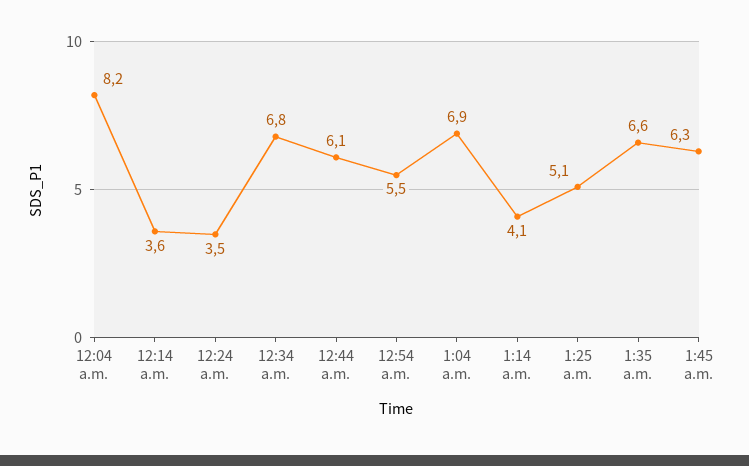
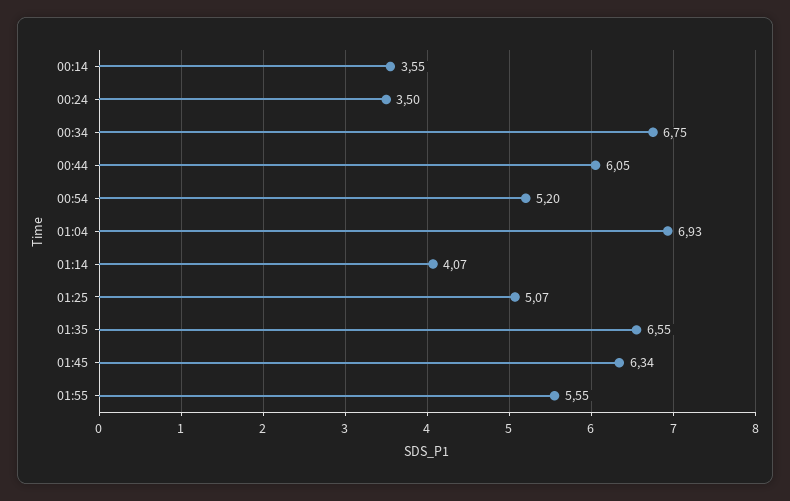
12:04 a.m.: 8.2 -> none
12:54 a.m.: 5.5 -> 5.2
01:55: none -> 5.55

